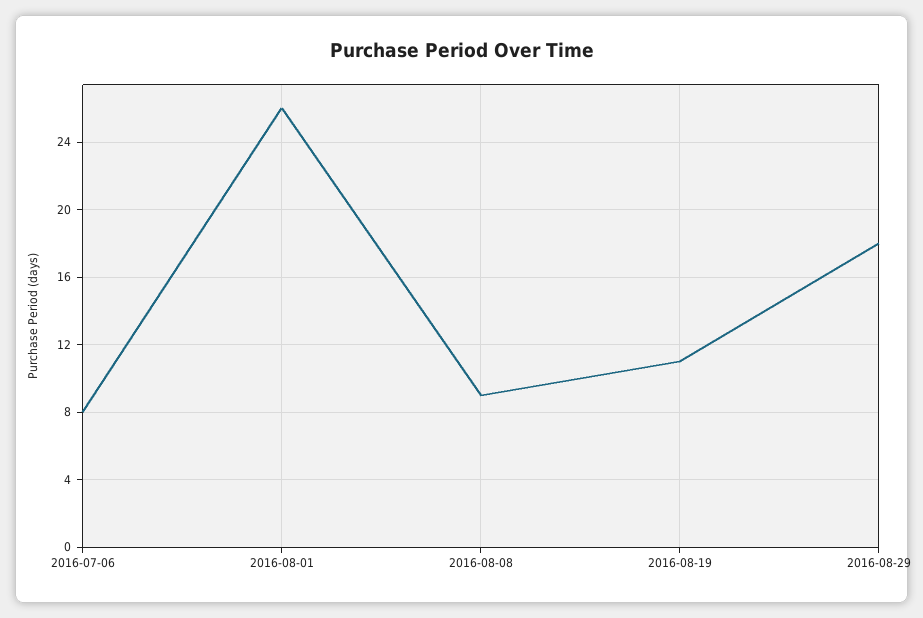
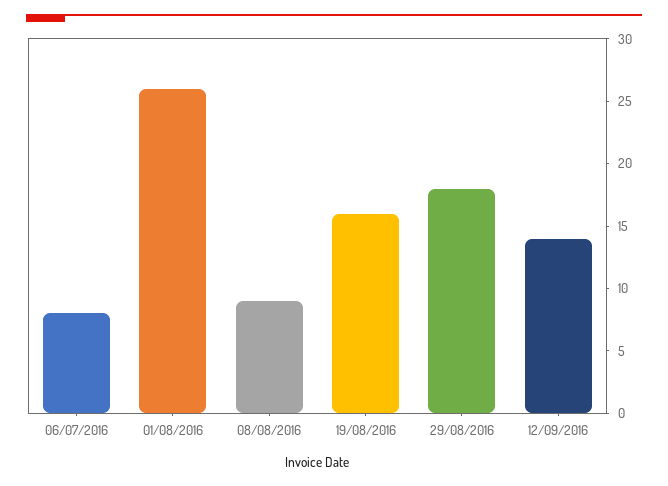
2016-08-19: 11 -> 16
12/09/2016: none -> 14

